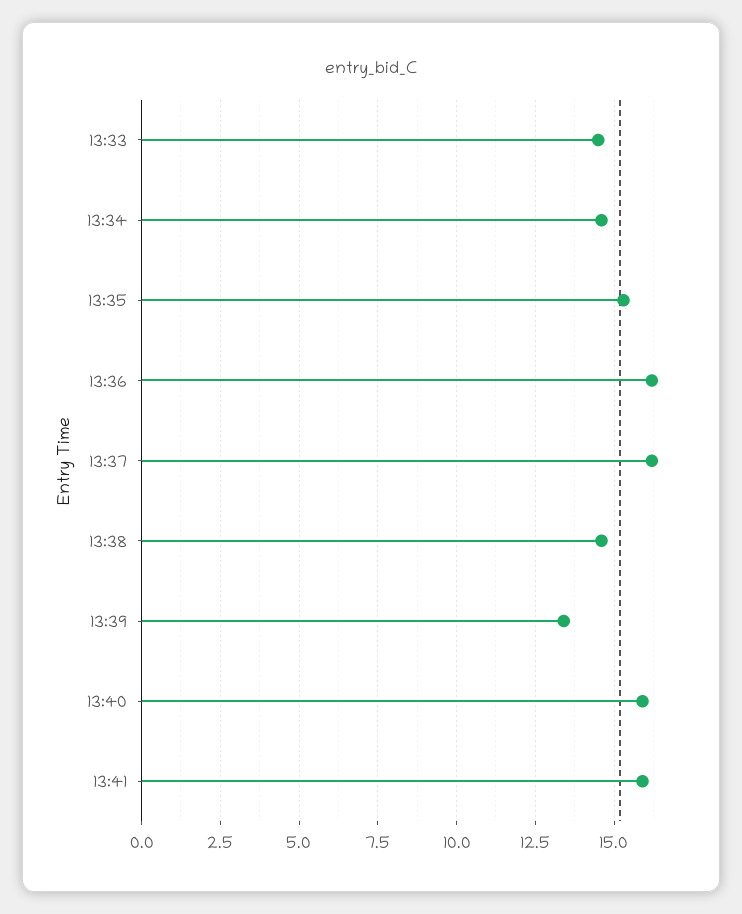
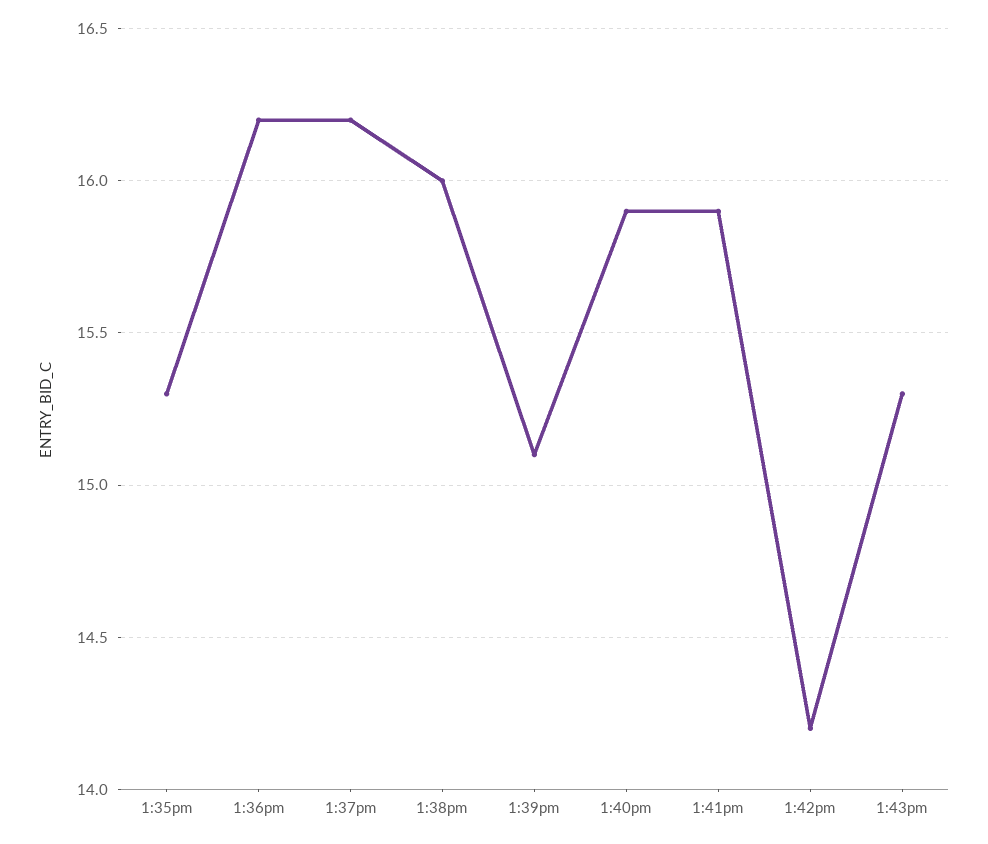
13:33: 14.5 -> none
13:34: 14.5 -> none
13:38: 14.5 -> 16
13:39: 13.5 -> 15.1
1:42pm: none -> 14.2
1:43pm: none -> 15.3

